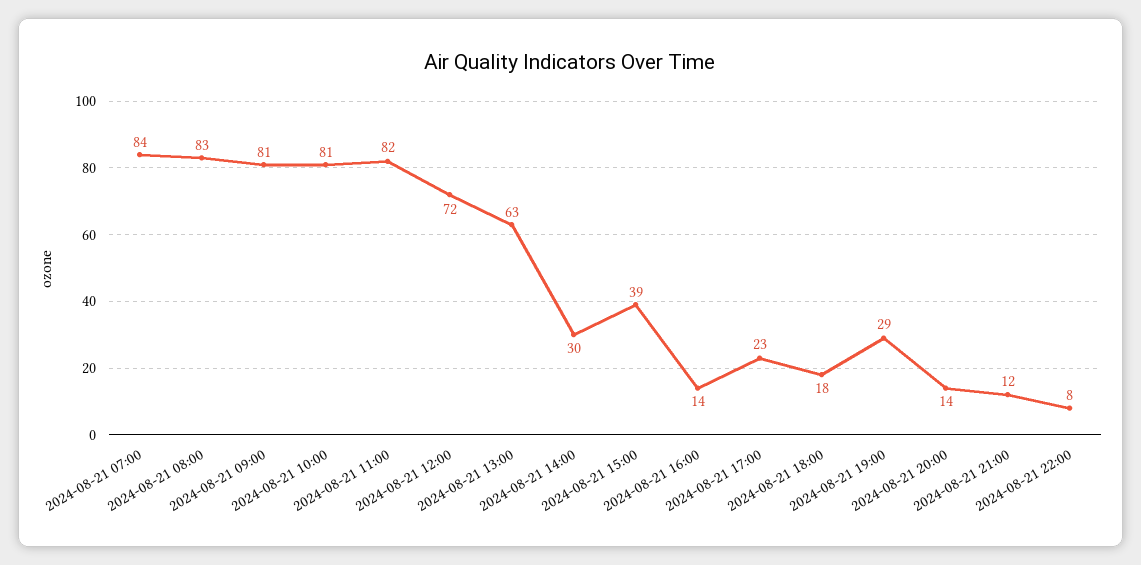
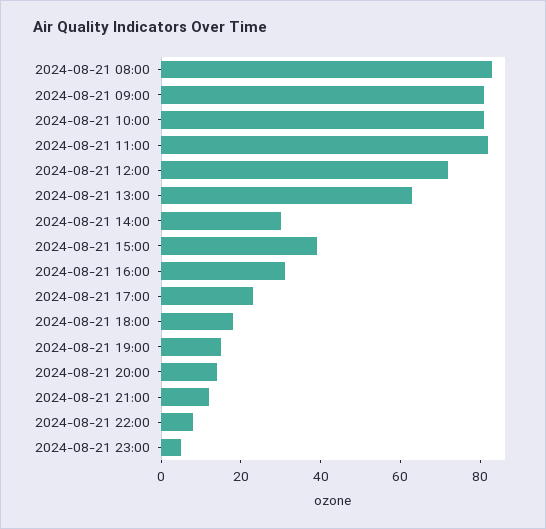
2024-08-21 07:00: 84 -> none
2024-08-21 16:00: 14 -> 30
2024-08-21 19:00: 29 -> 15
2024-08-21 23:00: none -> 5

